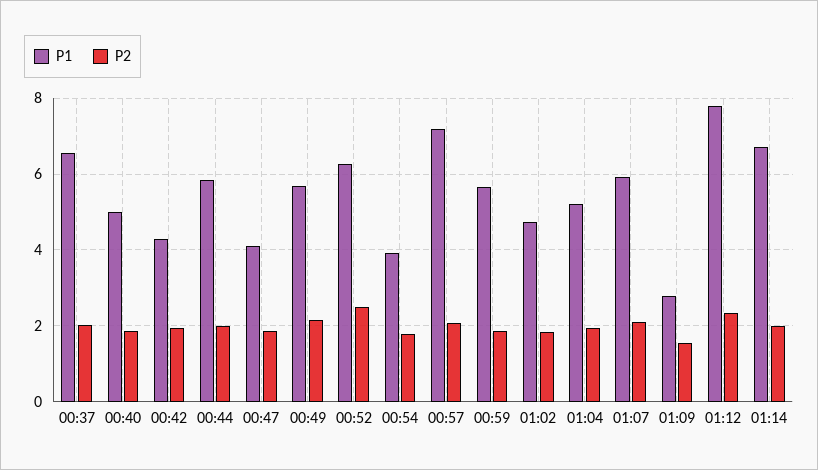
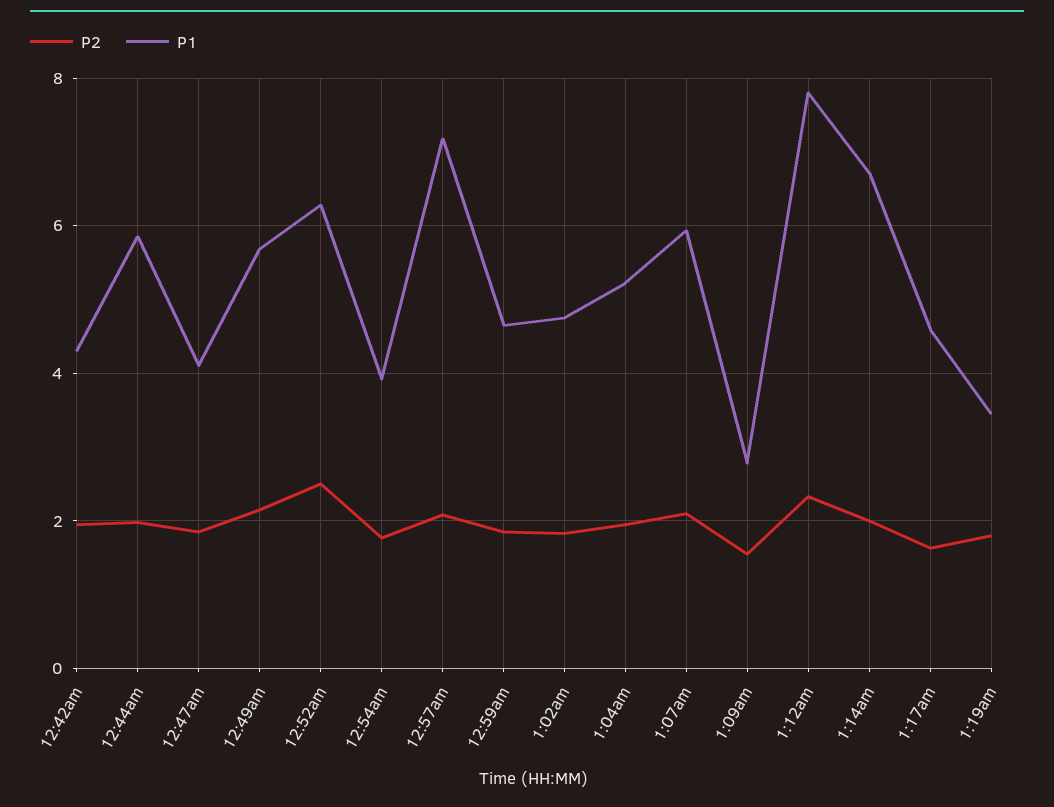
P1, 00:37: 6.6 -> none
P2, 00:37: 2 -> none
P1, 00:40: 5 -> none
P2, 00:40: 1.8 -> none
P1, 00:59: 5.6 -> 4.6
P2, 1:17am: none -> 1.6
P1, 1:17am: none -> 4.6
P2, 1:19am: none -> 1.8
P1, 1:19am: none -> 3.4

